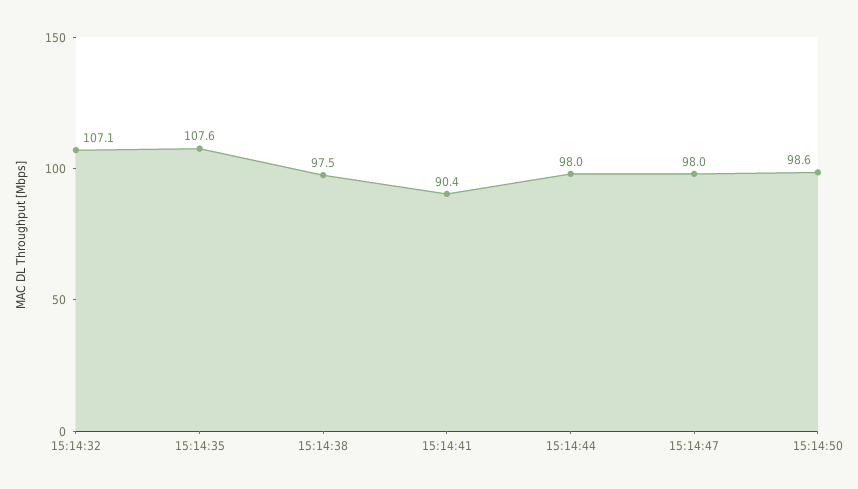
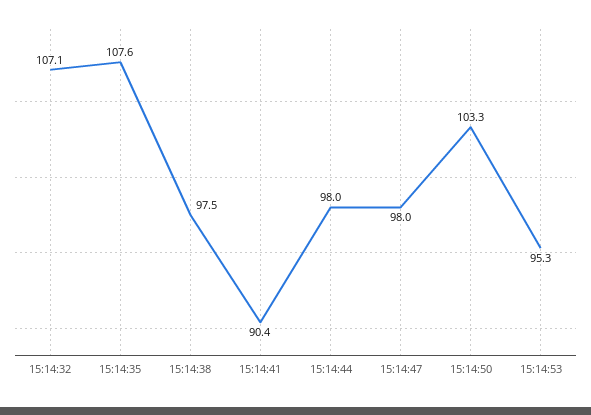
15:14:50: 98.6 -> 103.3
15:14:53: none -> 95.3

